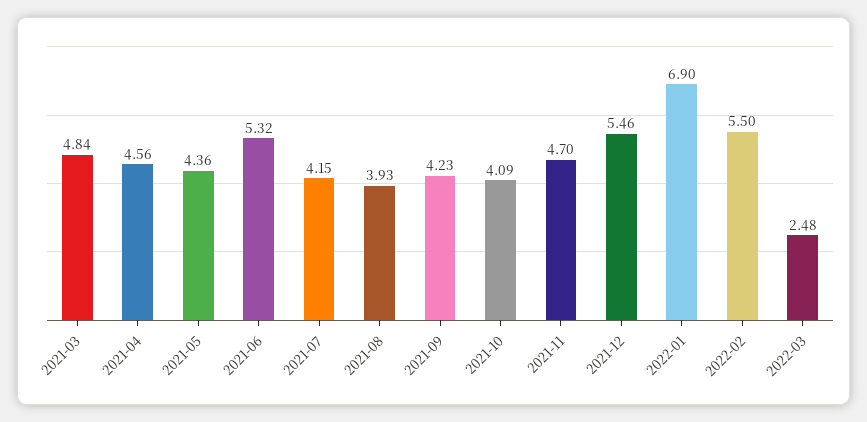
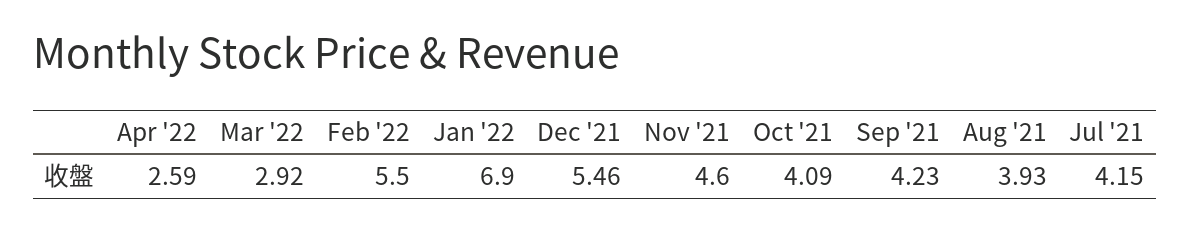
2021-03: 4.84 -> none
2021-04: 4.56 -> none
2021-05: 4.36 -> none
2021-06: 5.32 -> none
2021-11: 4.7 -> 4.6
2022-03: 2.48 -> 2.92
Apr '22: none -> 2.59

